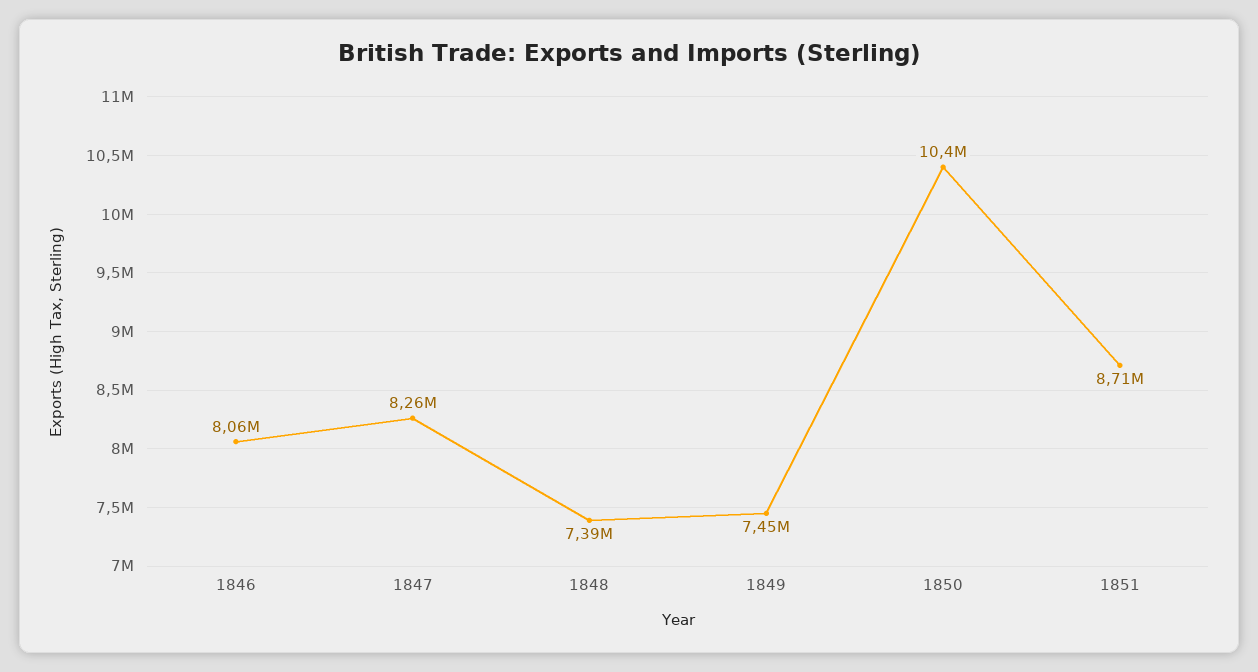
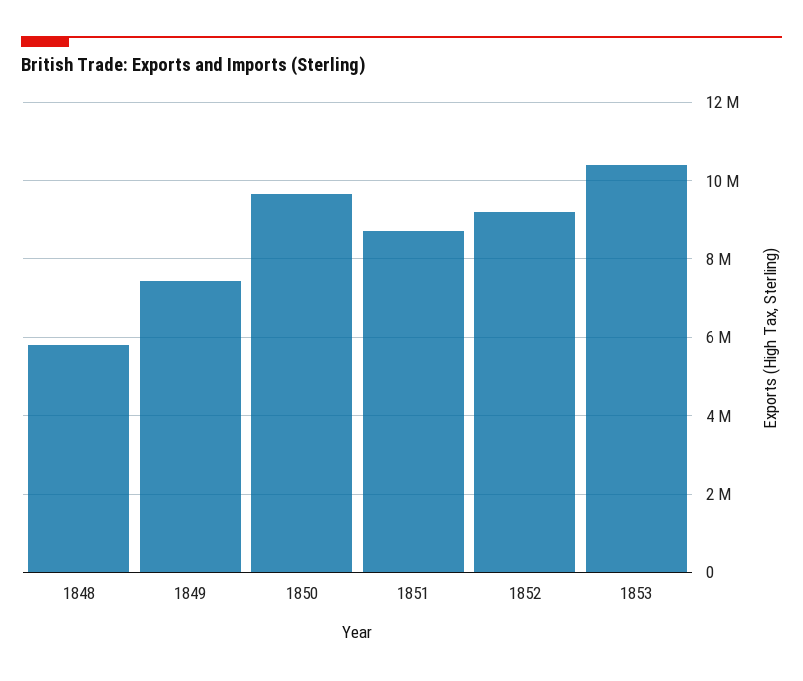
1846: 8060000 -> none
1847: 8260000 -> none
1848: 7390000 -> 5800000
1850: 10400000 -> 9600000
1852: none -> 9200000
1853: none -> 10400000

